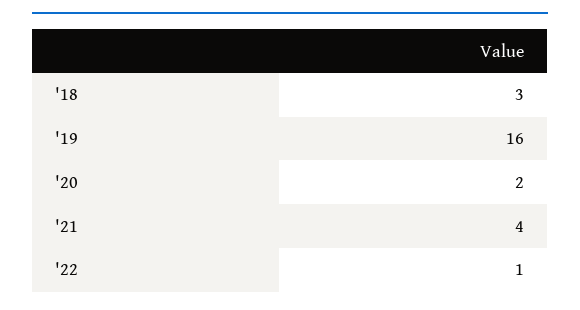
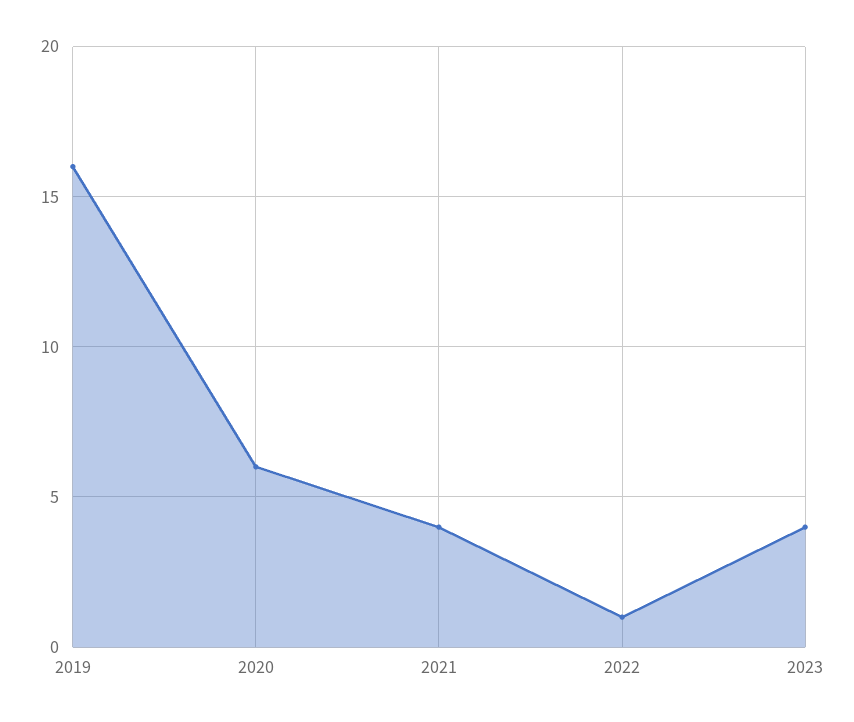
'18: 3 -> none
'20: 2 -> 6
2023: none -> 4

